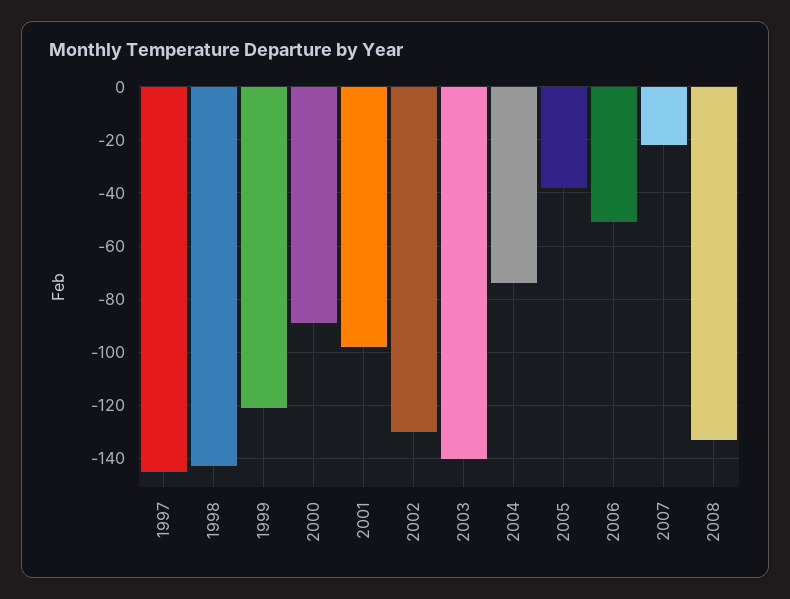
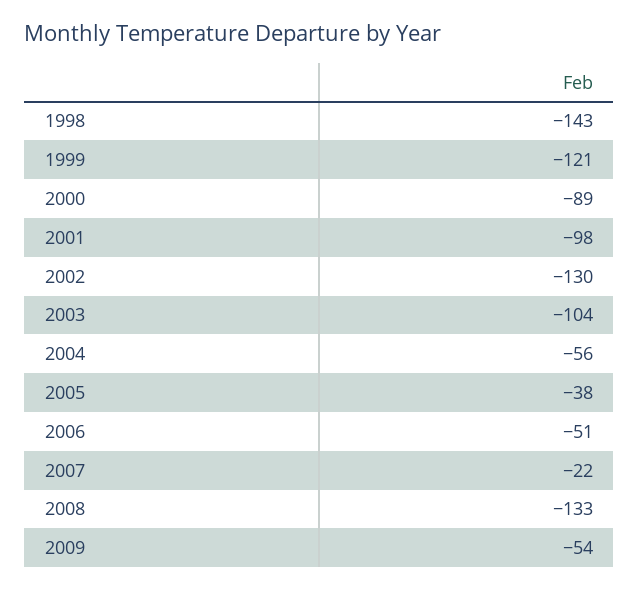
1997: -145 -> none
2003: -140 -> -104
2004: -75 -> -56
2009: none -> -54

